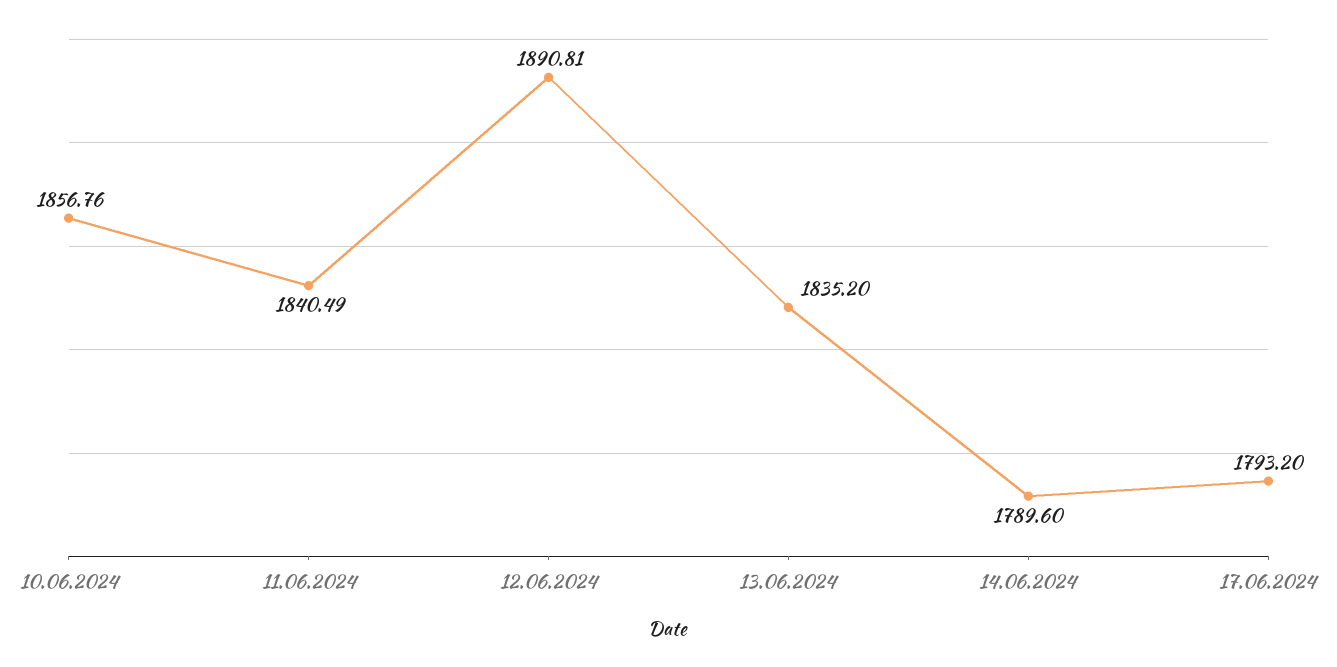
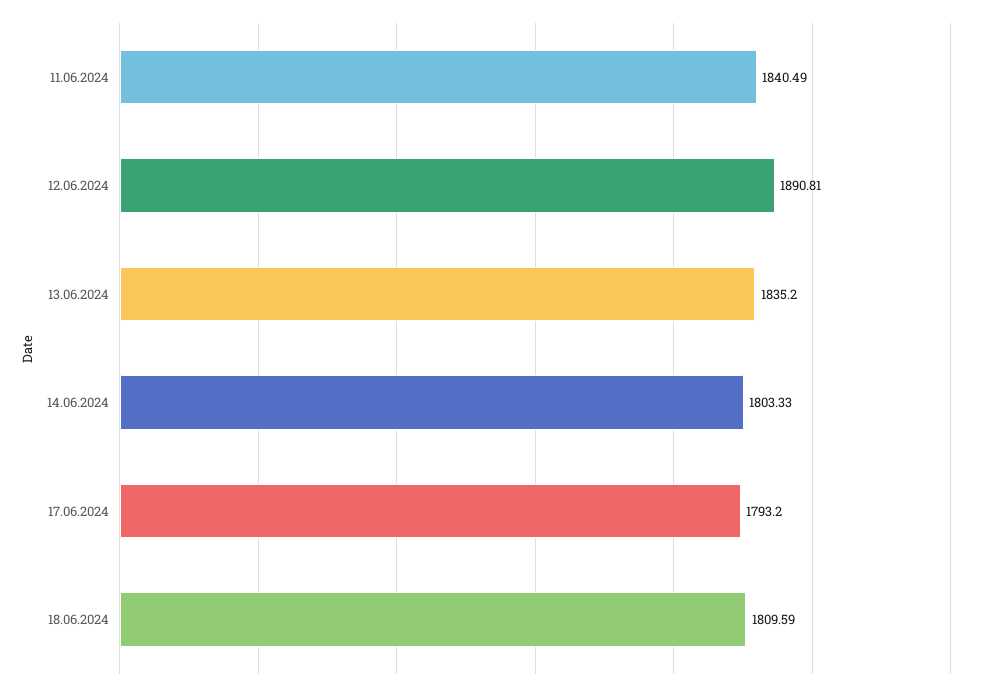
10.06.2024: 1856.76 -> none
14.06.2024: 1789.6 -> 1803.33
18.06.2024: none -> 1809.59

